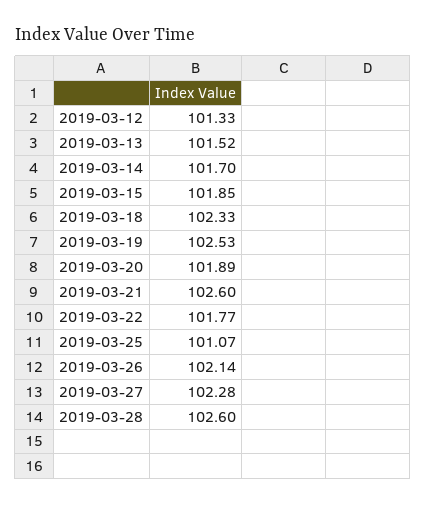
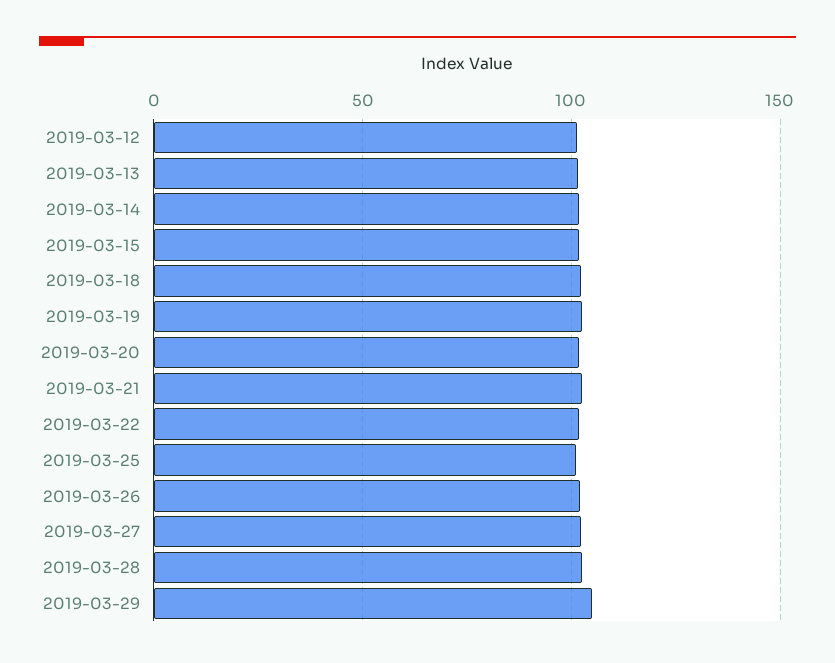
2019-03-29: none -> 105

